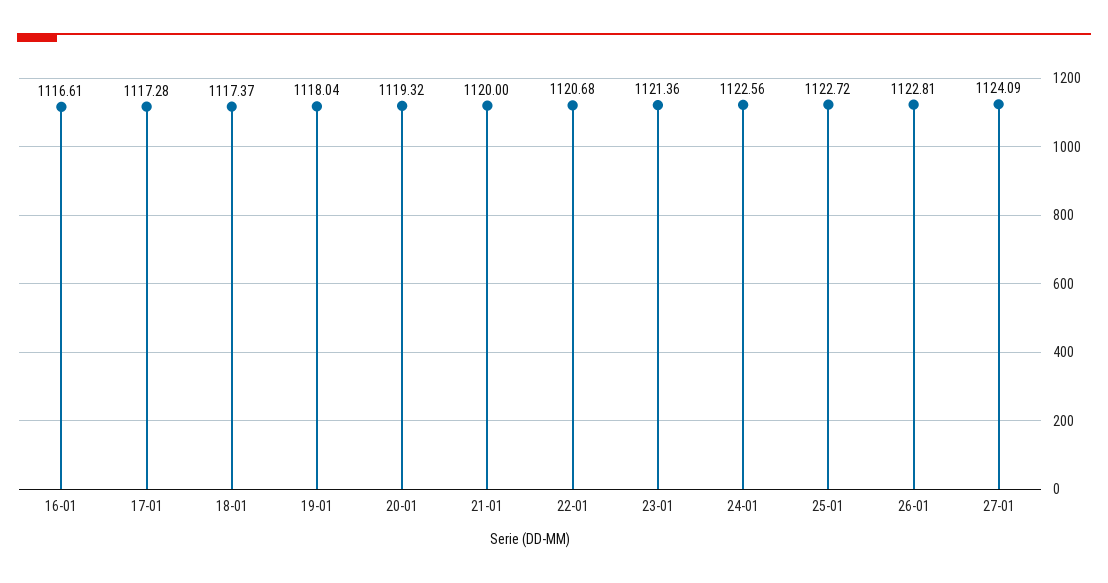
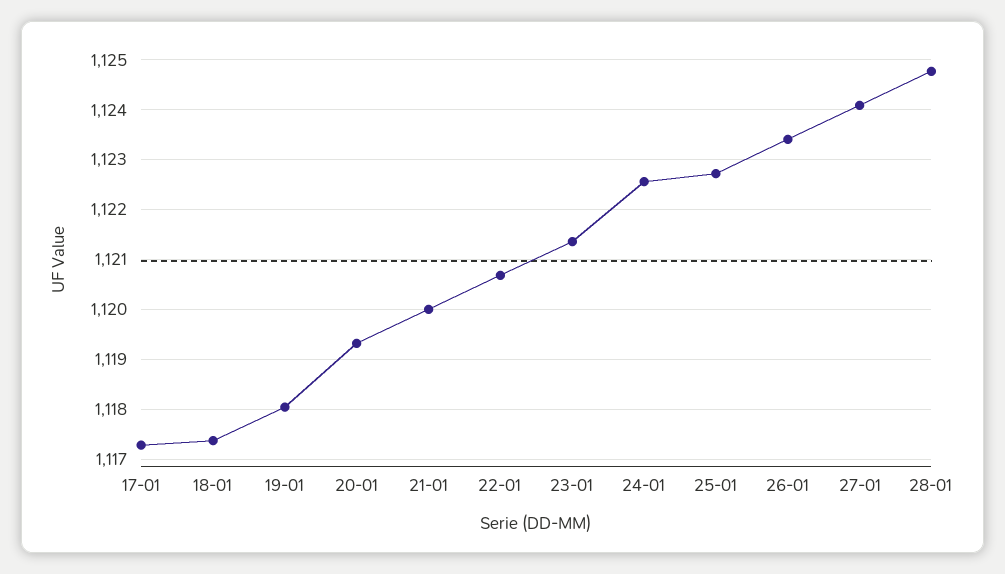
16-01: 1116.61 -> none
26-01: 1122.81 -> 1123.4
28-01: none -> 1124.8

